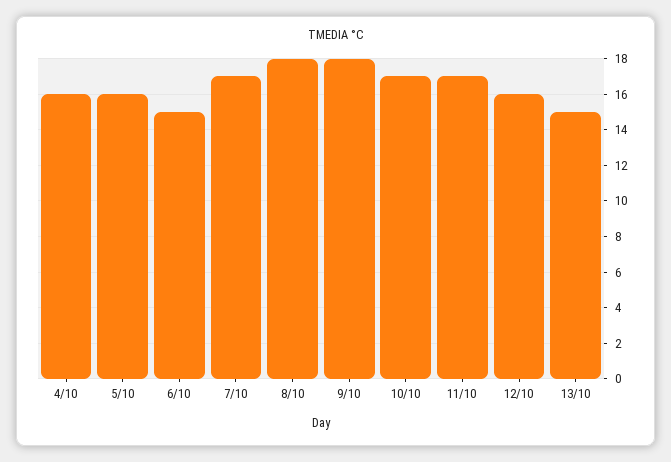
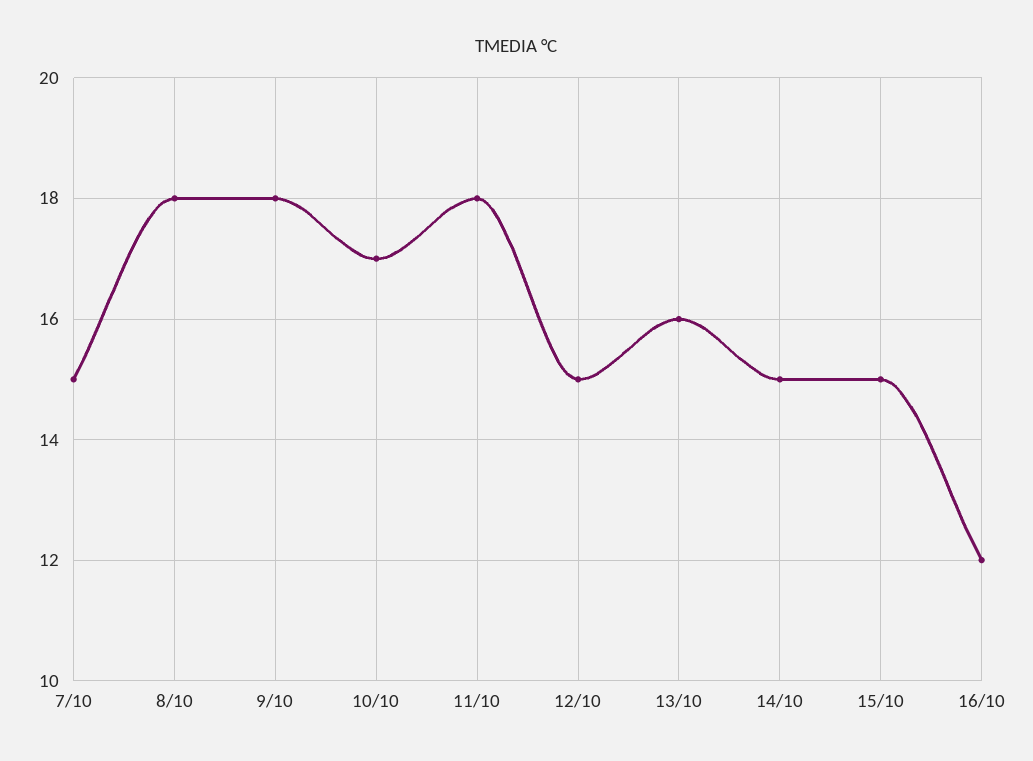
4/10: 16 -> none
5/10: 16 -> none
6/10: 15 -> none
7/10: 17 -> 15
11/10: 17 -> 18
12/10: 16 -> 15
13/10: 15 -> 16
14/10: none -> 15
15/10: none -> 15
16/10: none -> 12

